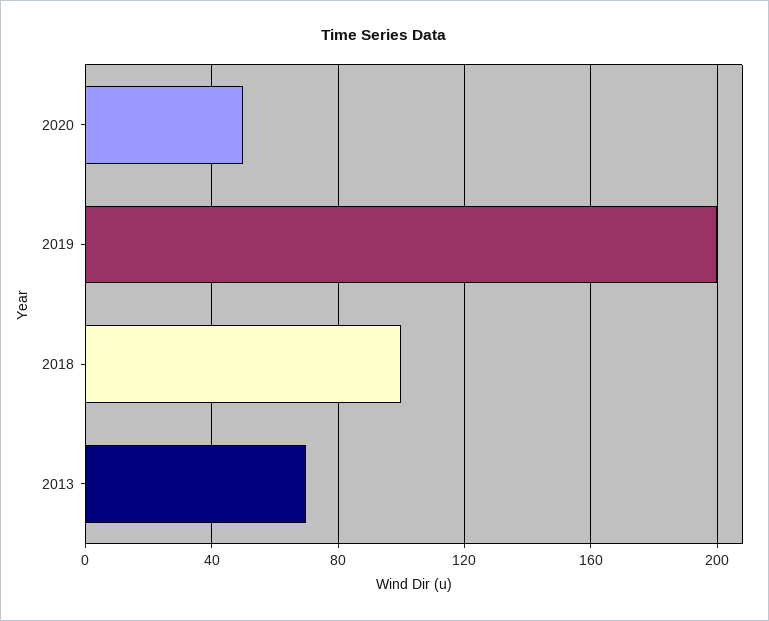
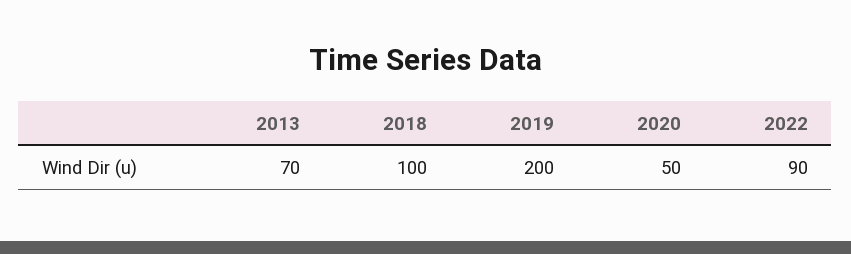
2022: none -> 90

